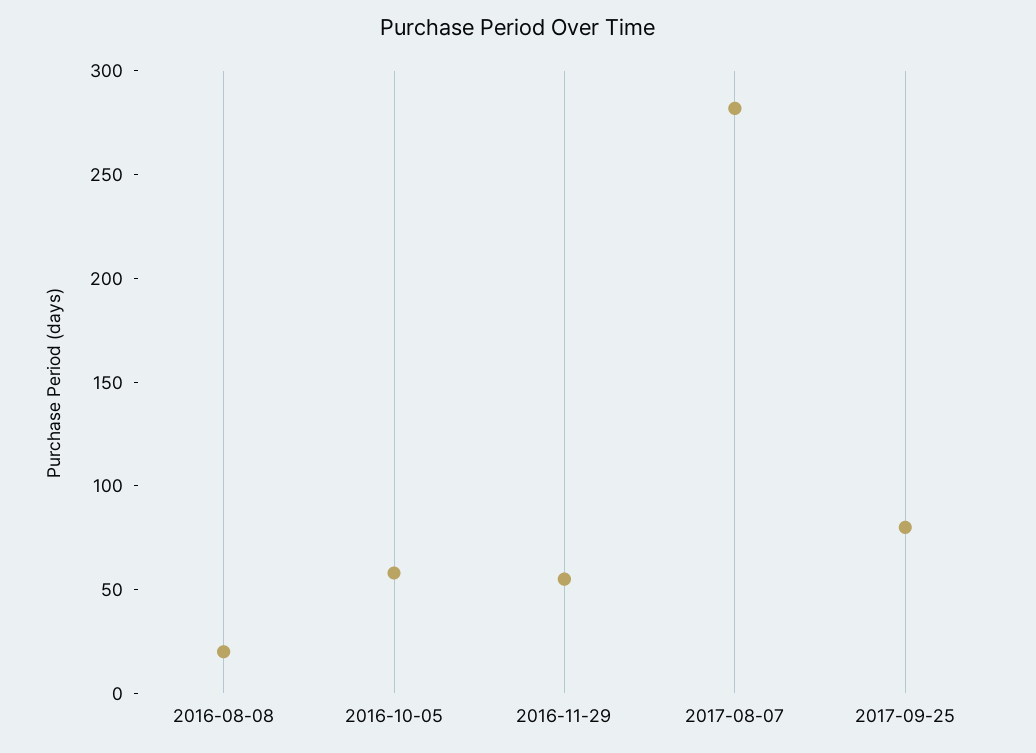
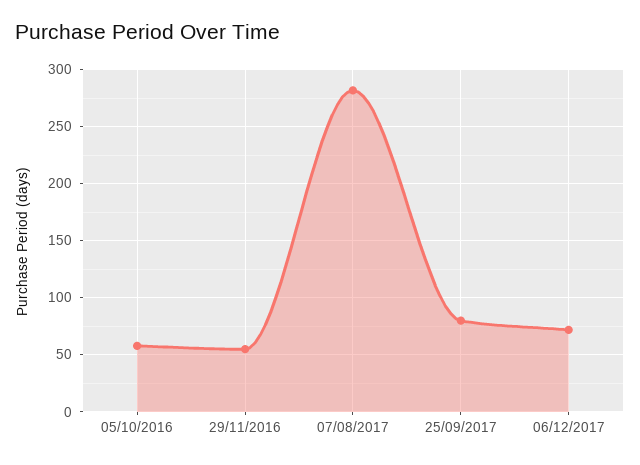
2016-08-08: 20 -> none
06/12/2017: none -> 70

